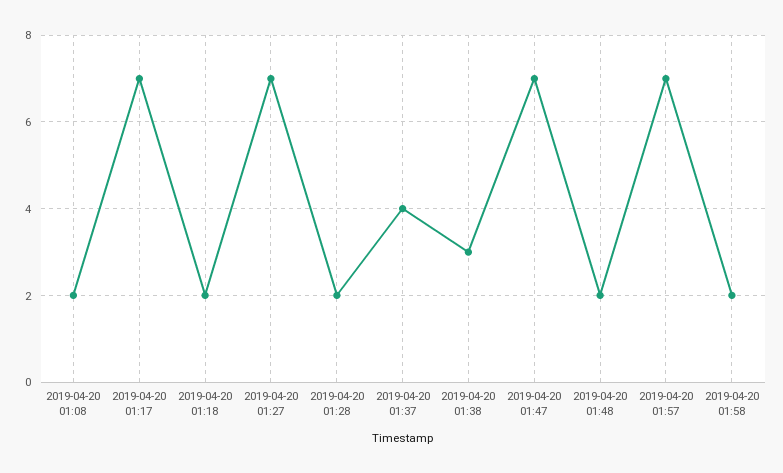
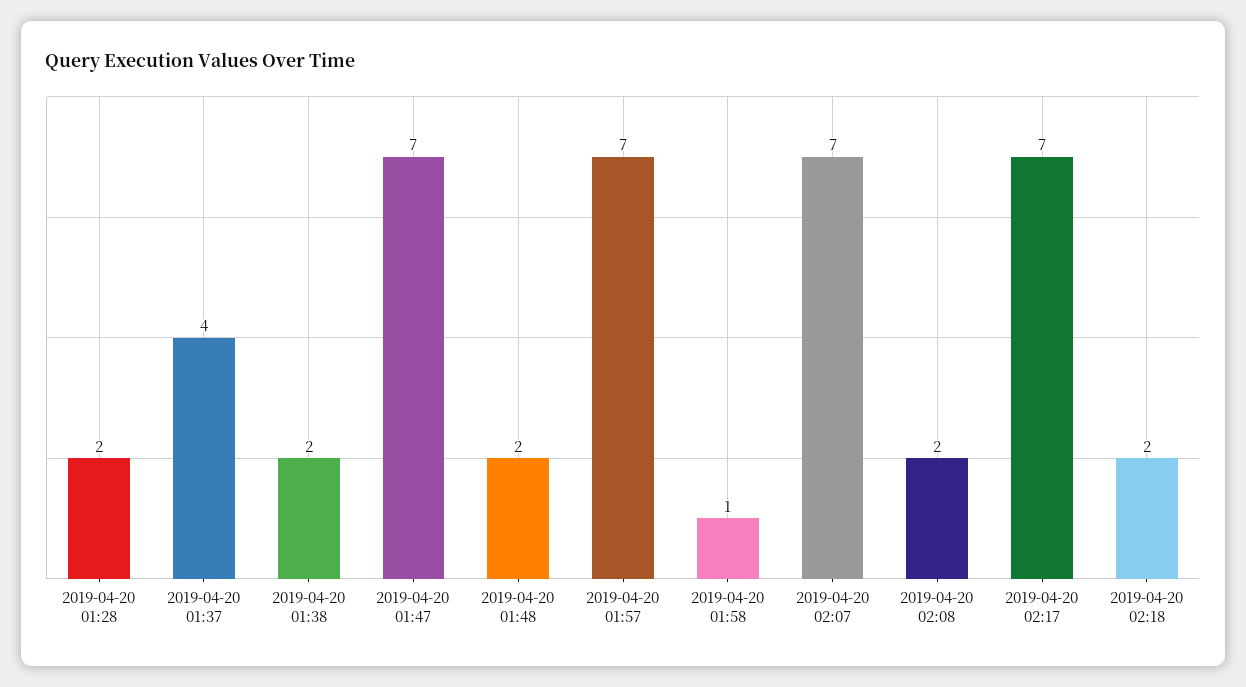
2019-04-20 01:08: 2 -> none
2019-04-20 01:17: 7 -> none
2019-04-20 01:18: 2 -> none
2019-04-20 01:27: 7 -> none
2019-04-20 01:38: 3 -> 2
2019-04-20 01:58: 2 -> 1
2019-04-20 02:07: none -> 7
2019-04-20 02:08: none -> 2
2019-04-20 02:17: none -> 7
2019-04-20 02:18: none -> 2

